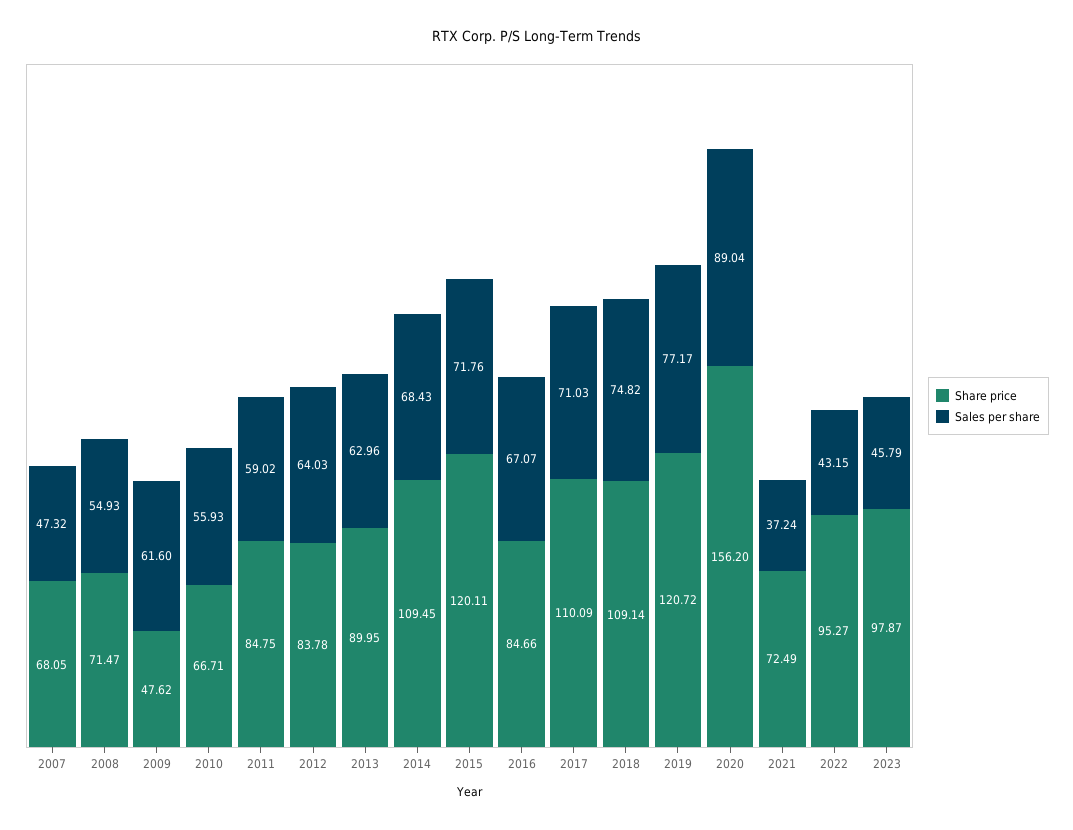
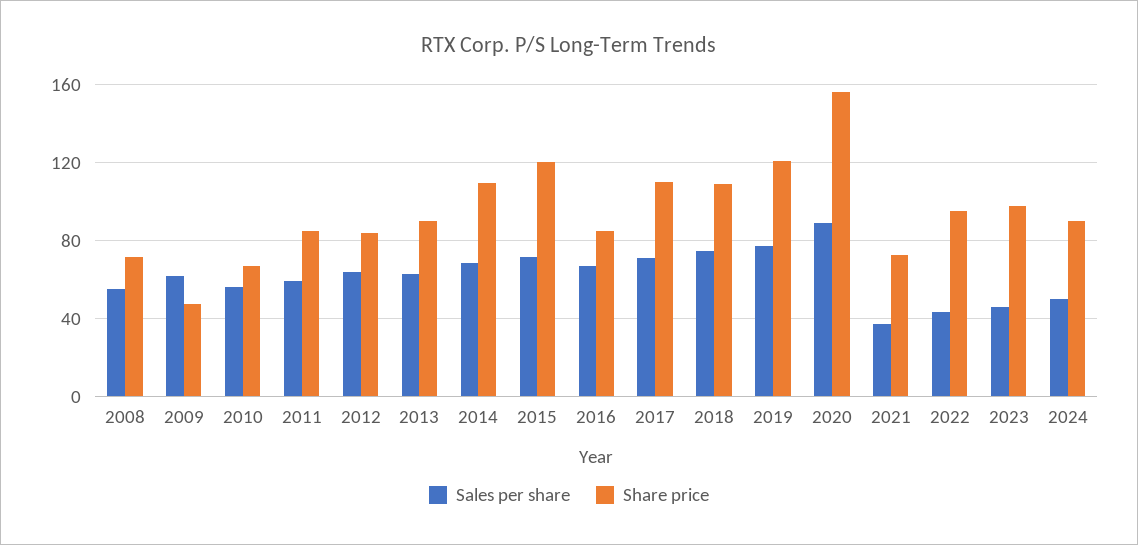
Share price, 2007: 68.05 -> none
Sales per share, 2007: 47.32 -> none
Sales per share, 2024: none -> 50
Share price, 2024: none -> 90

